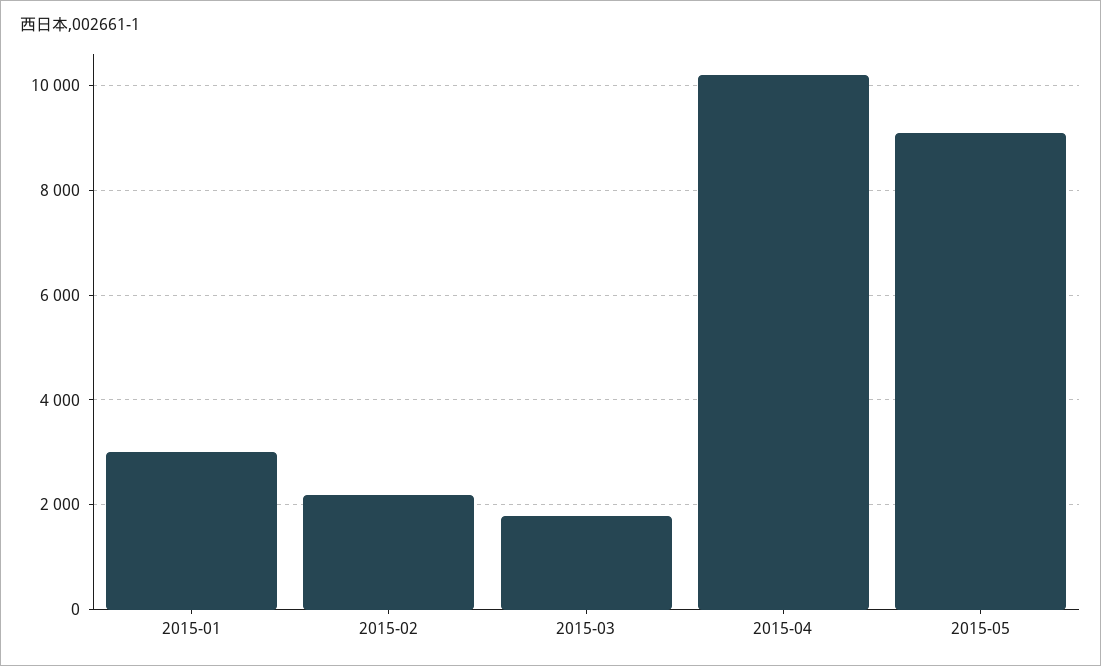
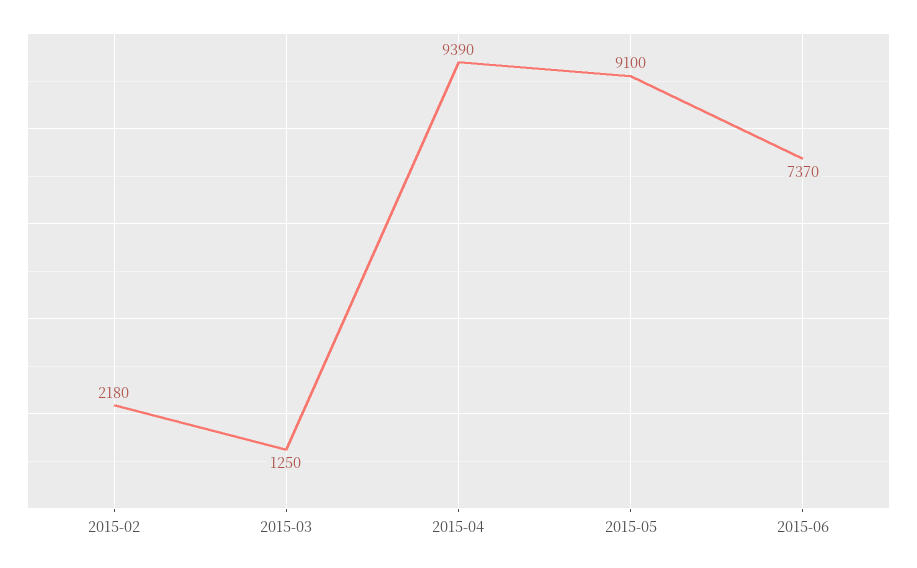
2015-01: 3000 -> none
2015-03: 1800 -> 1250
2015-04: 10200 -> 9390
2015-06: none -> 7370

